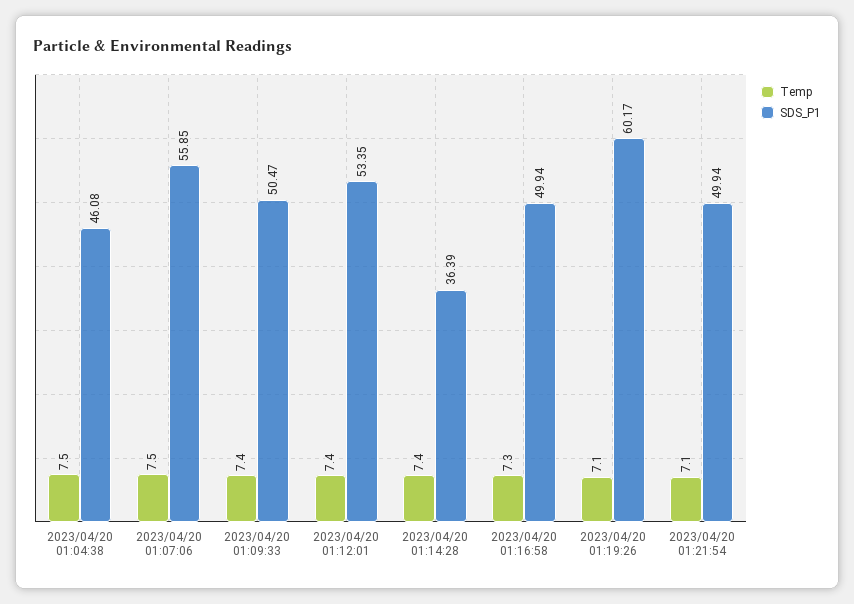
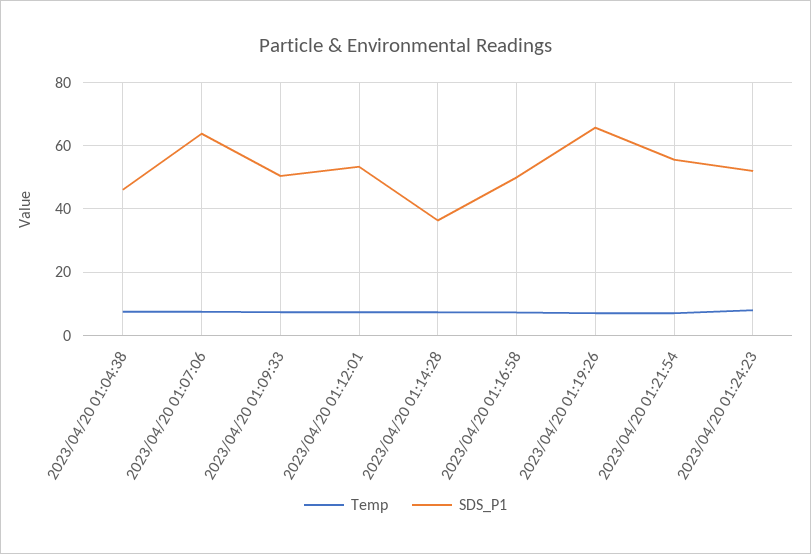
SDS_P1, 2023/04/20 01:07:06: 55.85 -> 64
SDS_P1, 2023/04/20 01:19:26: 60.17 -> 66
SDS_P1, 2023/04/20 01:21:54: 49.94 -> 56
Temp, 2023/04/20 01:24:23: none -> 8
SDS_P1, 2023/04/20 01:24:23: none -> 52

